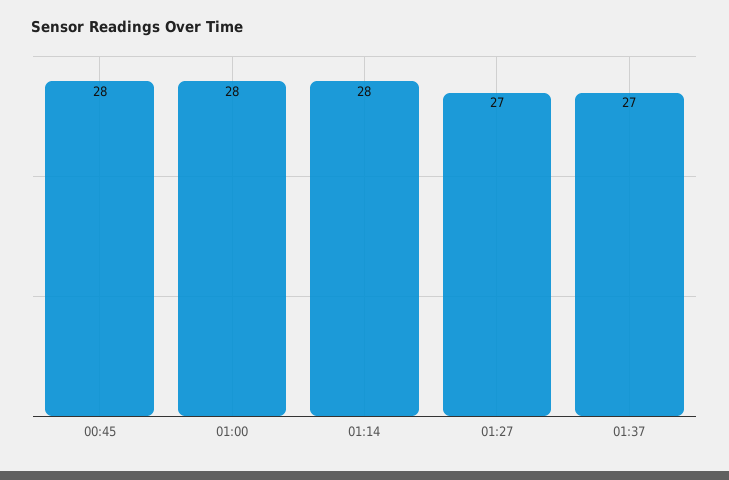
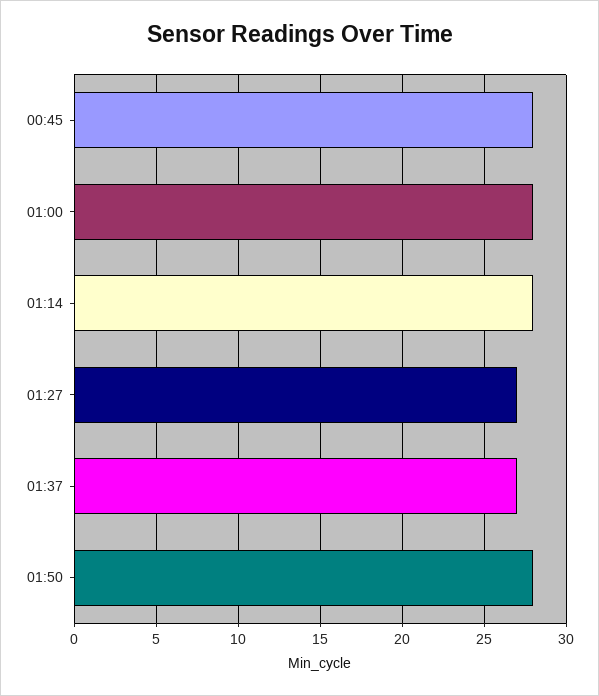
01:50: none -> 28

